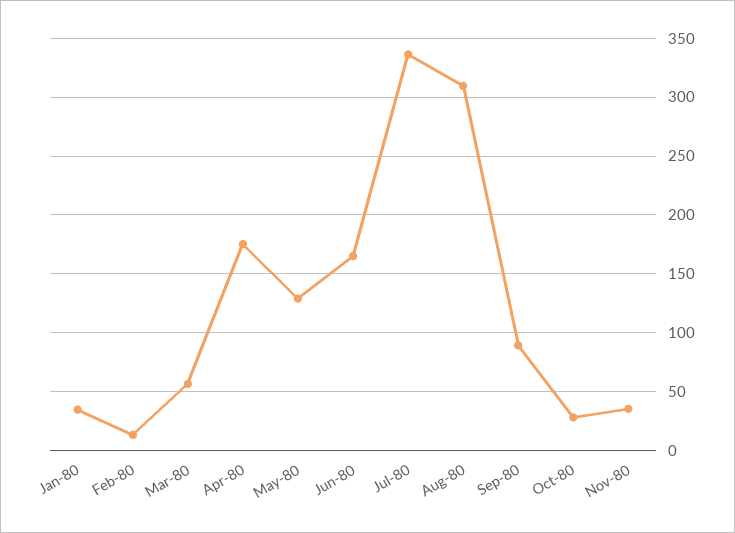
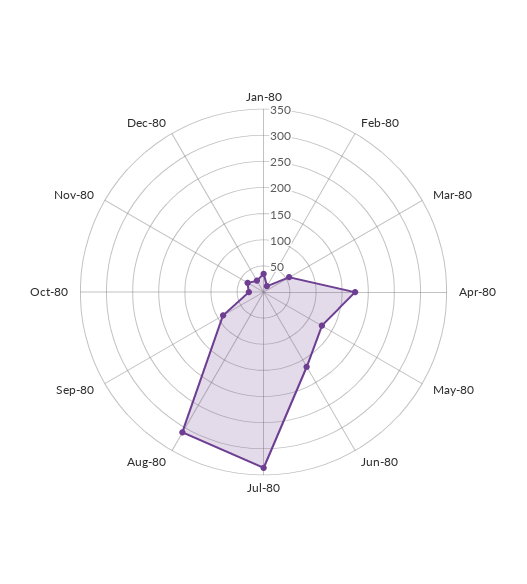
Dec-80: none -> 25

